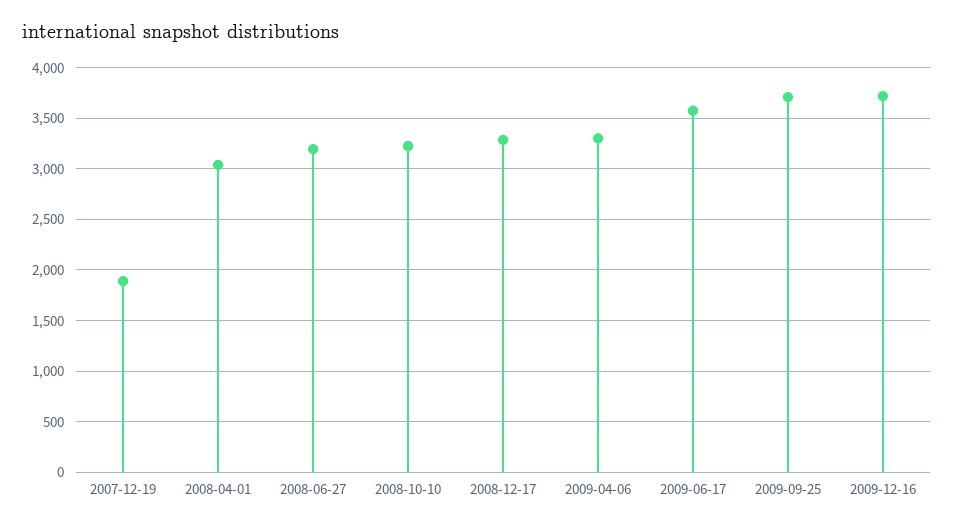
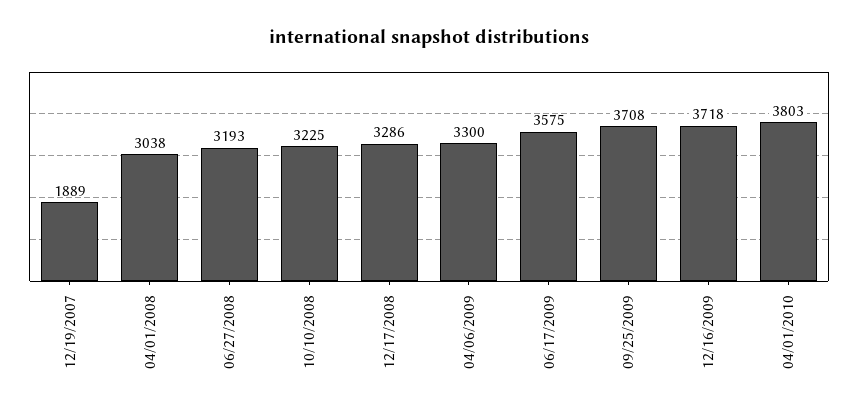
04/01/2010: none -> 3803

